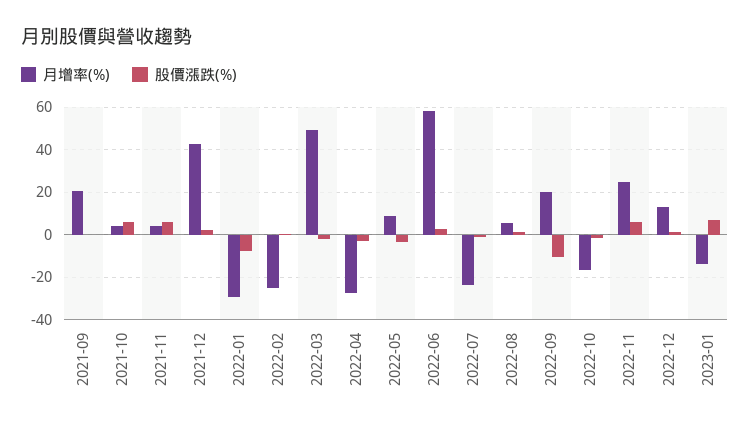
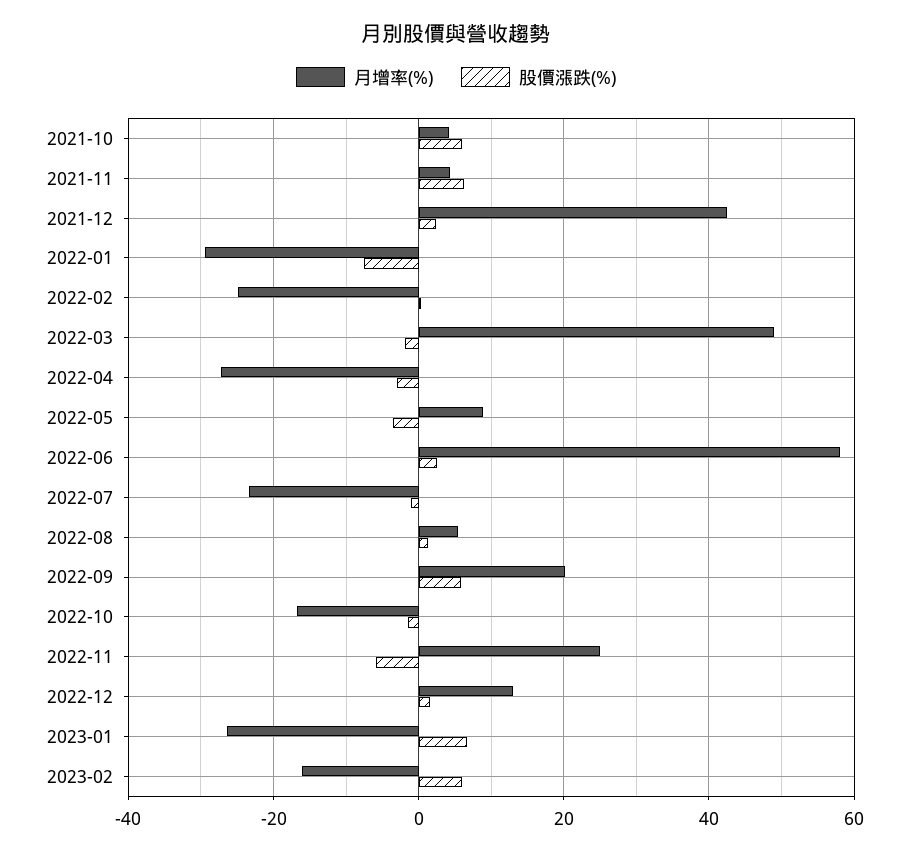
月增率(%), 2021-09: 20 -> none
股價漲跌(%), 2021-09: 0 -> none
股價漲跌(%), 2022-09: -10 -> 6
股價漲跌(%), 2022-11: 5 -> -6
月增率(%), 2023-01: -15 -> -26
月增率(%), 2023-02: none -> -16
股價漲跌(%), 2023-02: none -> 6

